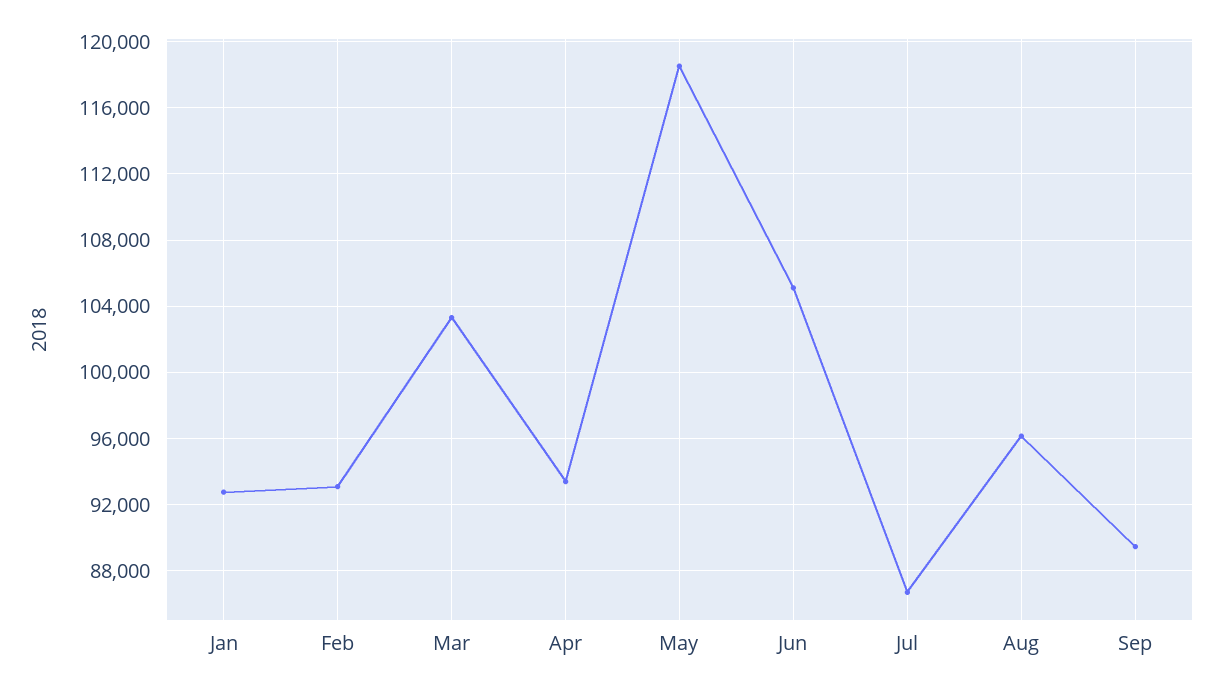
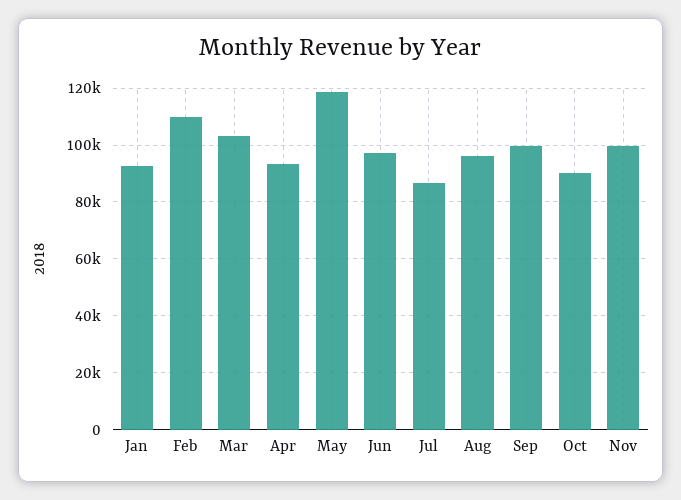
Feb: 93000 -> 110000
Jun: 105000 -> 97500
Sep: 89500 -> 100000
Oct: none -> 90000
Nov: none -> 100000

